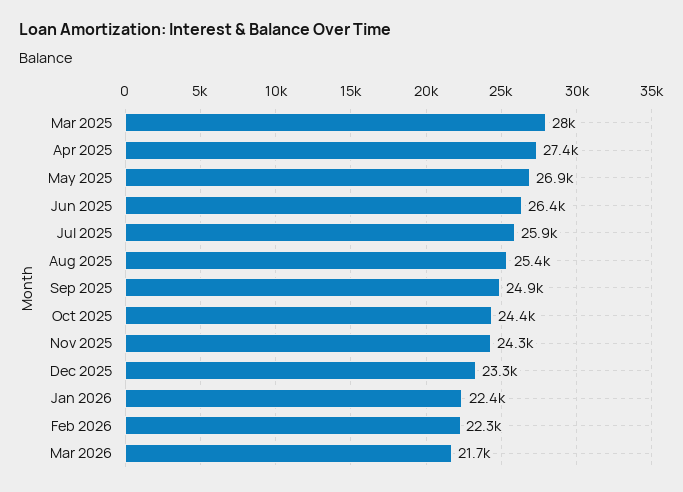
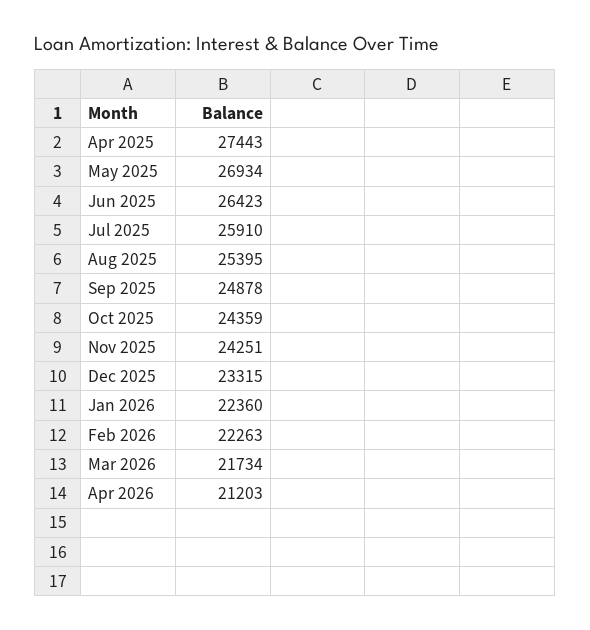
Mar 2025: 28000 -> none
Apr 2026: none -> 21203

